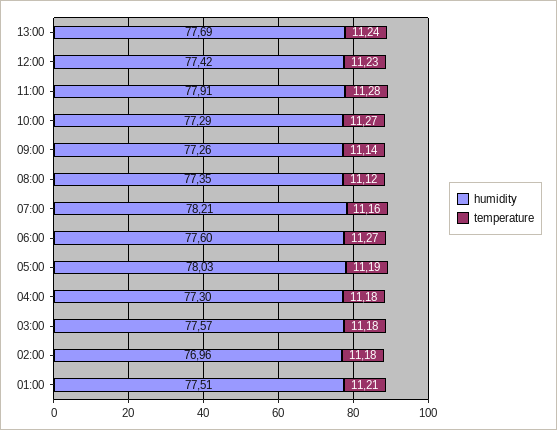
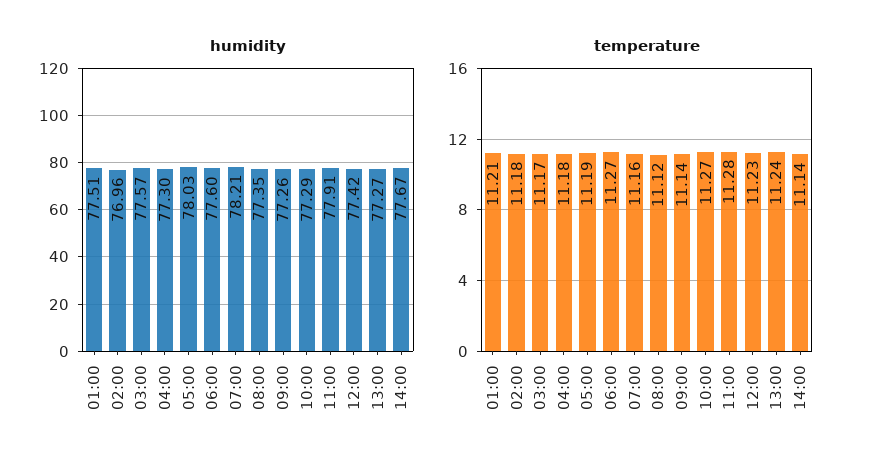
humidity, 13:00: 77.69 -> 77.27
temperature, 03:00: 11.18 -> 11.17
humidity, 14:00: none -> 77.67
temperature, 14:00: none -> 11.14

